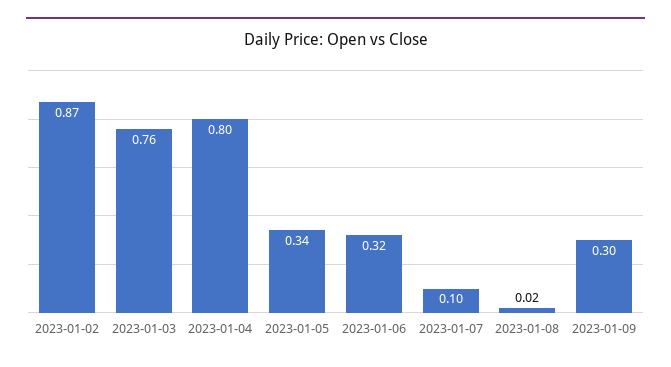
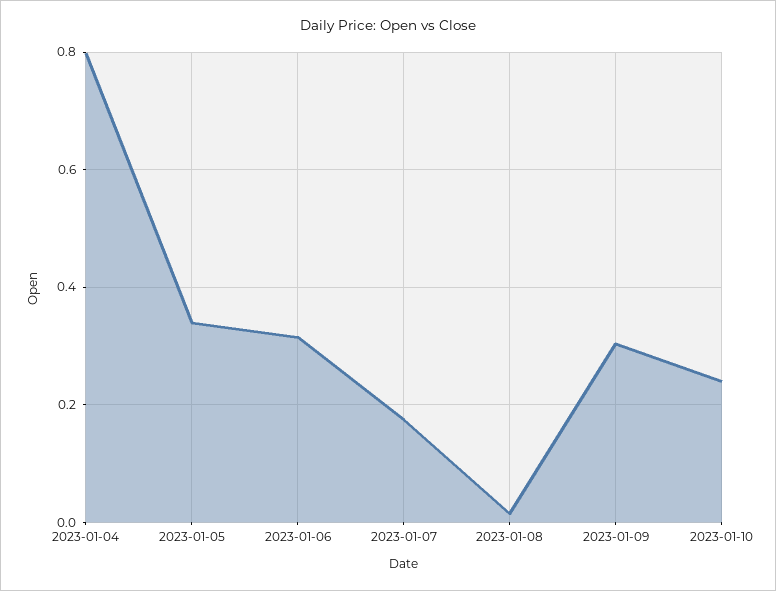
2023-01-02: 0.87 -> none
2023-01-03: 0.76 -> none
2023-01-07: 0.1 -> 0.18
2023-01-10: none -> 0.24

